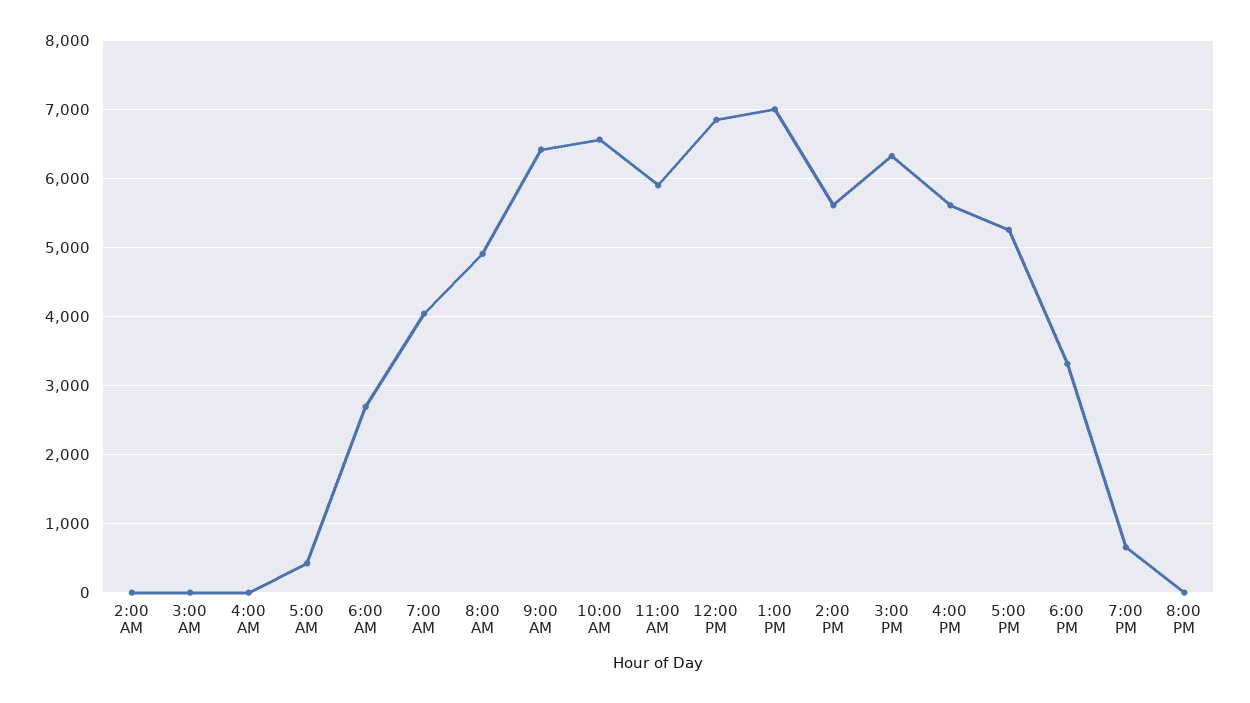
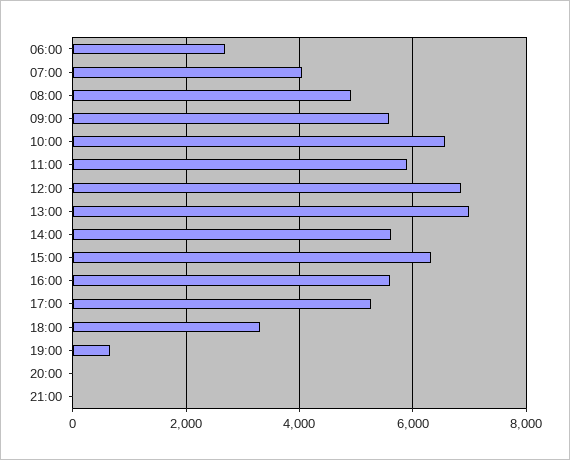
2:00 AM: 0 -> none
3:00 AM: 0 -> none
4:00 AM: 0 -> none
5:00 AM: 400 -> none
9:00 AM: 6400 -> 5600
21:00: none -> 0

